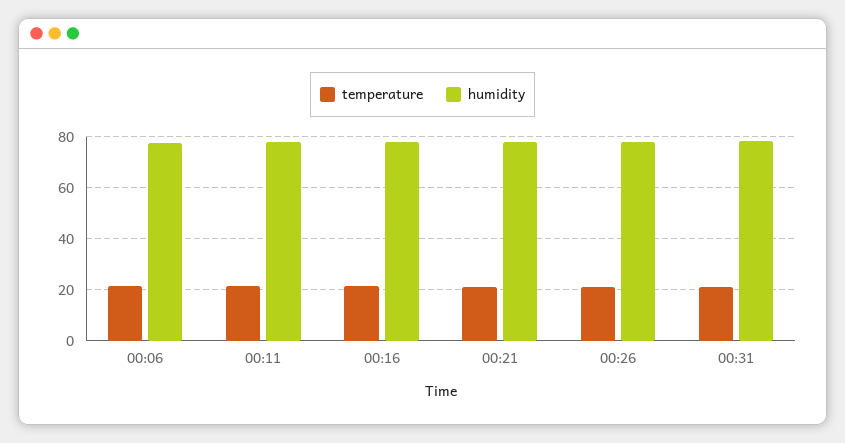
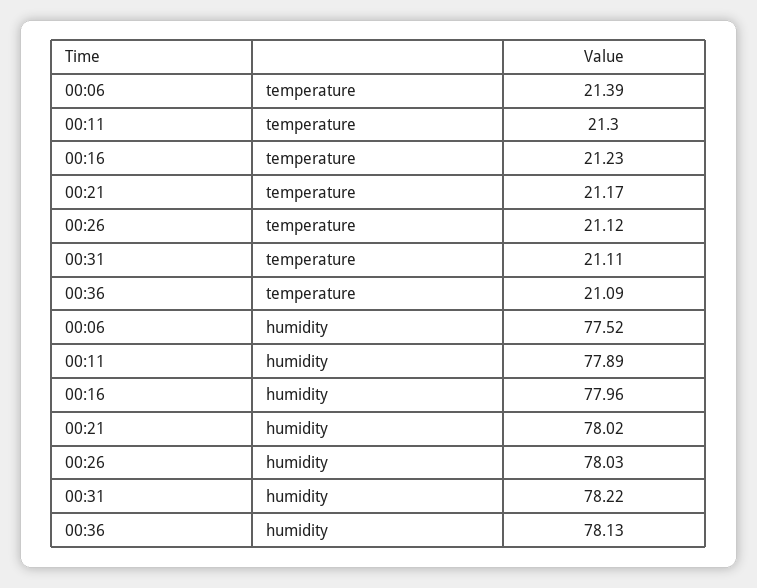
temperature, 00:36: none -> 21.09
humidity, 00:36: none -> 78.13

